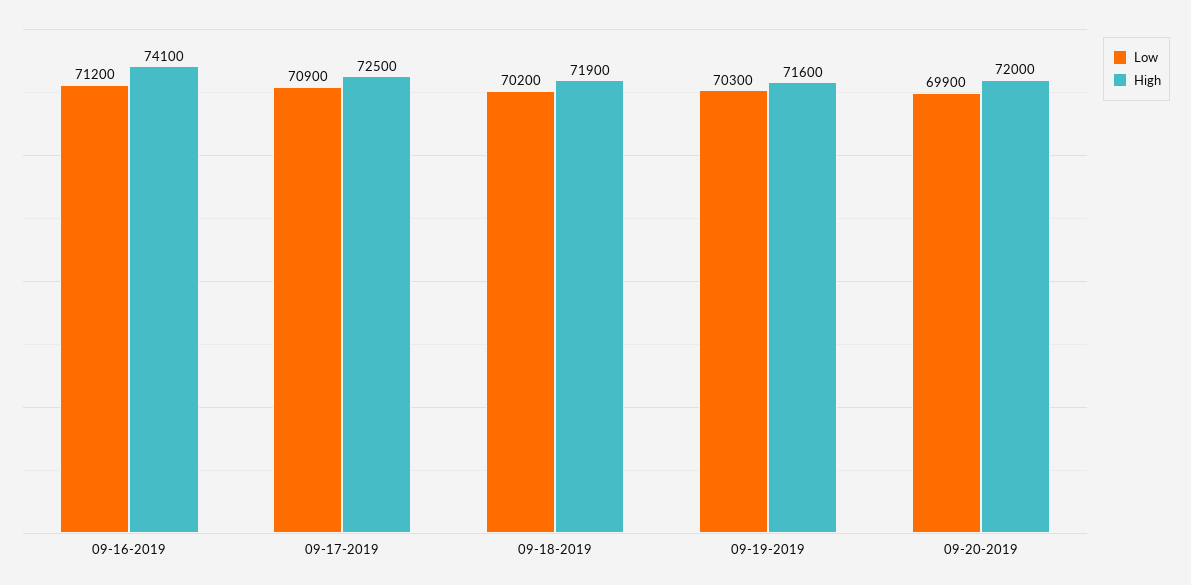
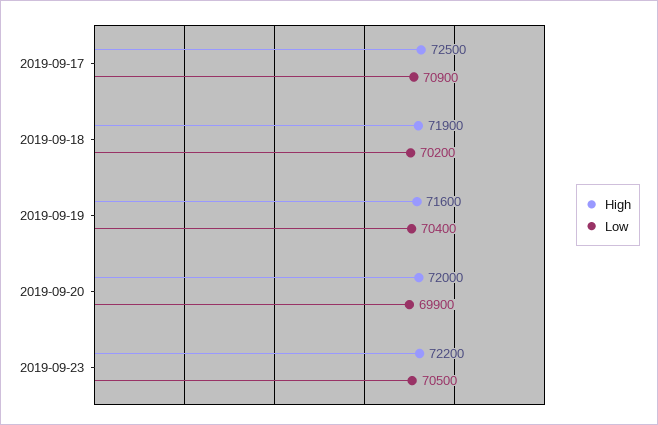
Low, 09-16-2019: 71200 -> none
High, 09-16-2019: 74100 -> none
Low, 09-19-2019: 70300 -> 70400
High, 2019-09-23: none -> 72200
Low, 2019-09-23: none -> 70500

